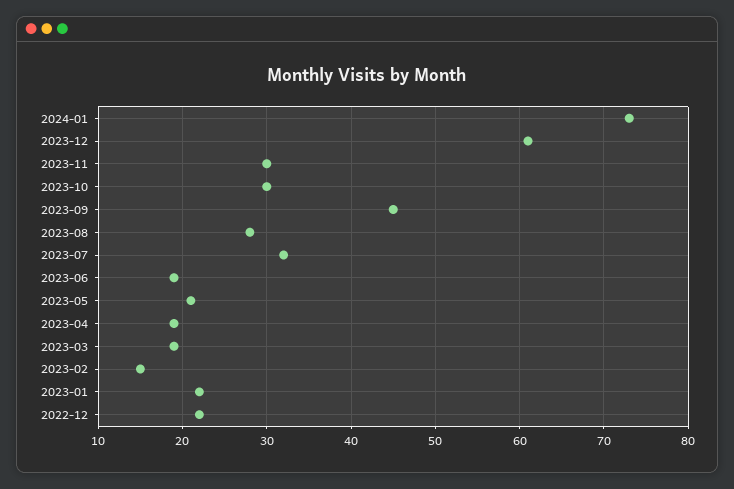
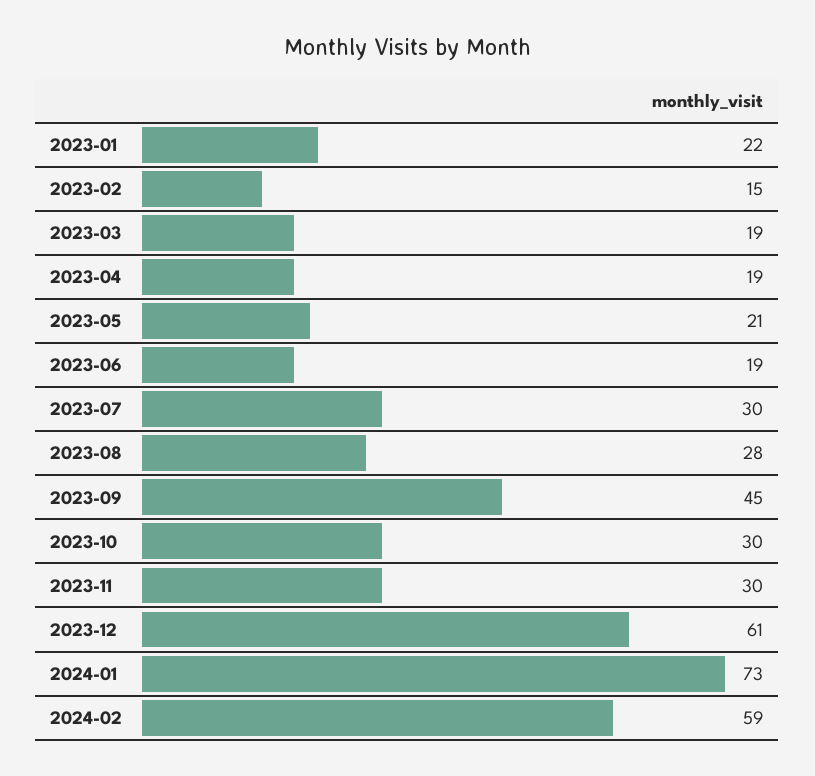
2023-07: 32 -> 30
2022-12: 22 -> none
2024-02: none -> 59

